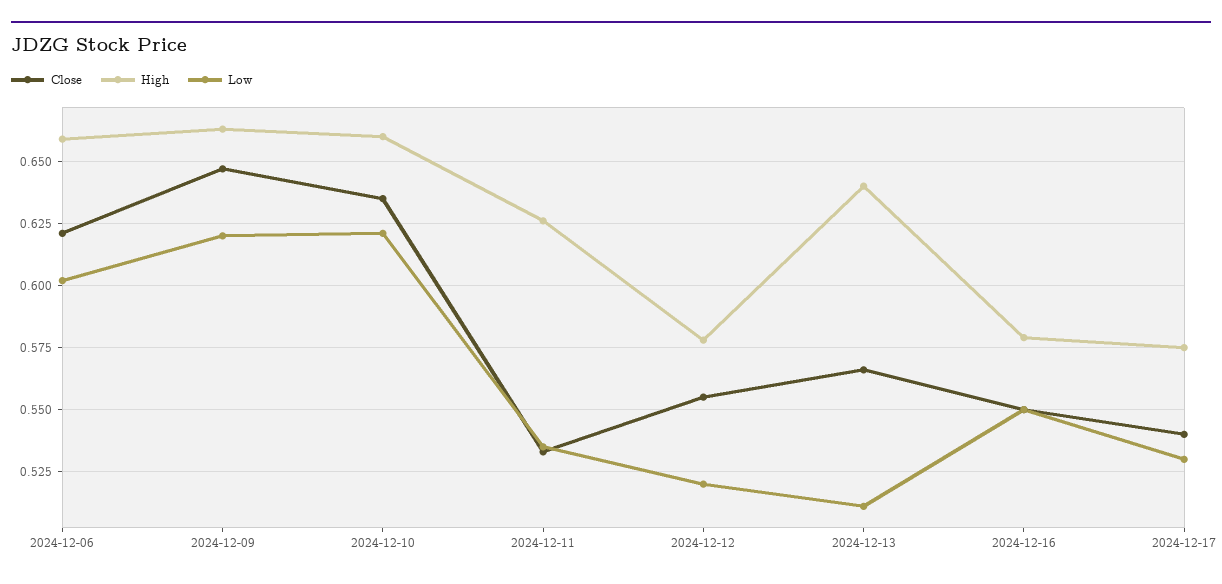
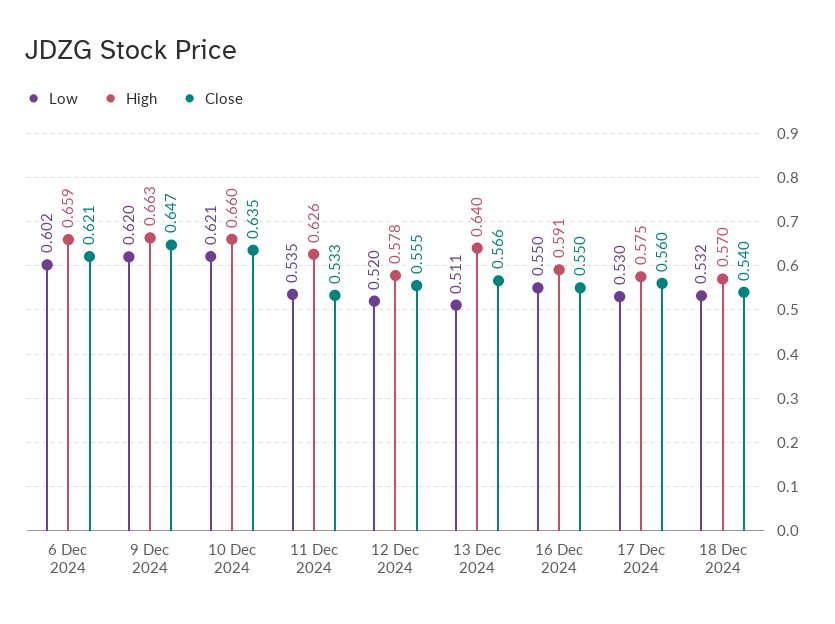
High, 2024-12-16: 0.58 -> 0.591
Close, 2024-12-17: 0.54 -> 0.56
Low, 18 Dec 2024: none -> 0.532
High, 18 Dec 2024: none -> 0.57
Close, 18 Dec 2024: none -> 0.54

